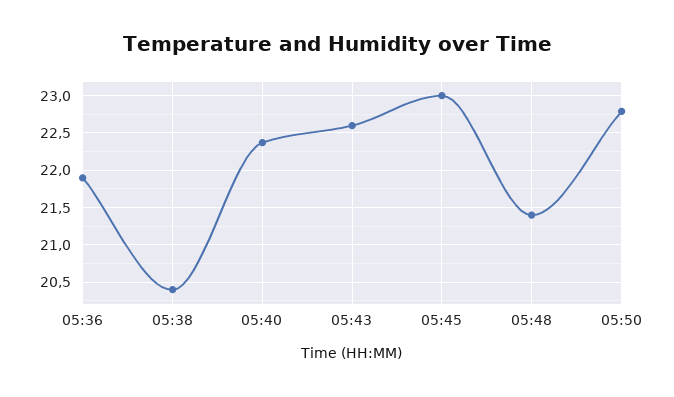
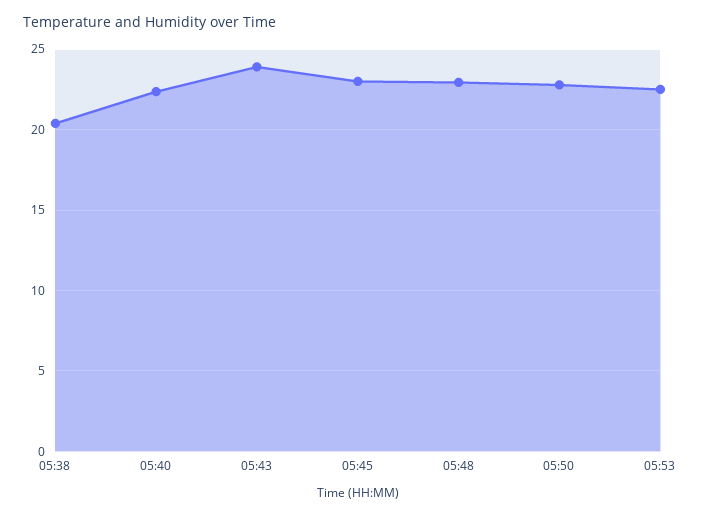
05:36: 21.9 -> none
05:43: 22.6 -> 24
05:48: 21.4 -> 23
05:53: none -> 22.5

